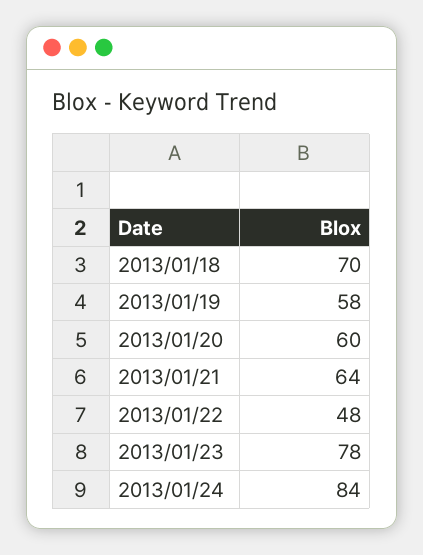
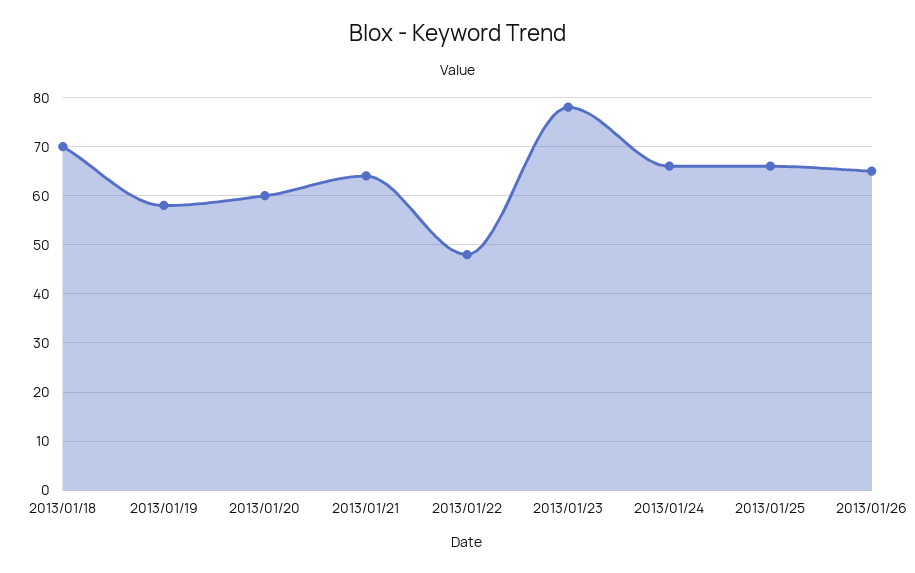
2013/01/24: 84 -> 65
2013/01/25: none -> 65
2013/01/26: none -> 65

